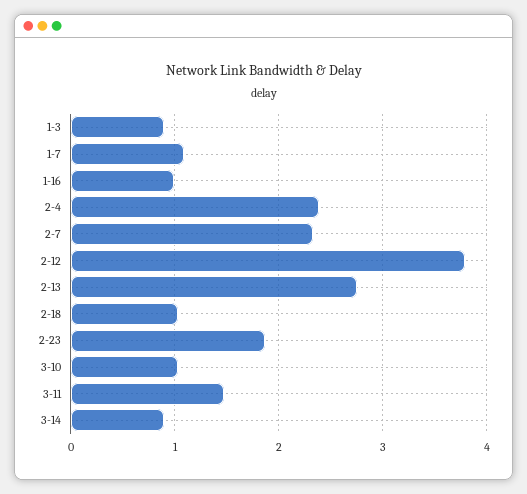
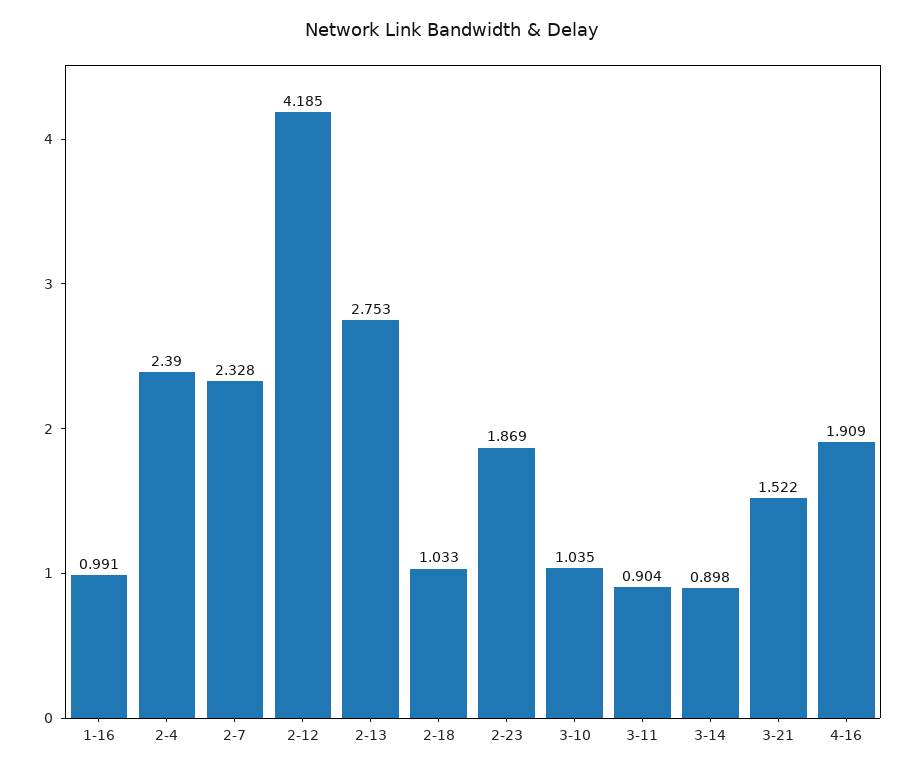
1-3: 0.9 -> none
1-7: 1.1 -> none
2-12: 3.8 -> 4.185
3-11: 1.5 -> 0.904
3-21: none -> 1.522
4-16: none -> 1.909

